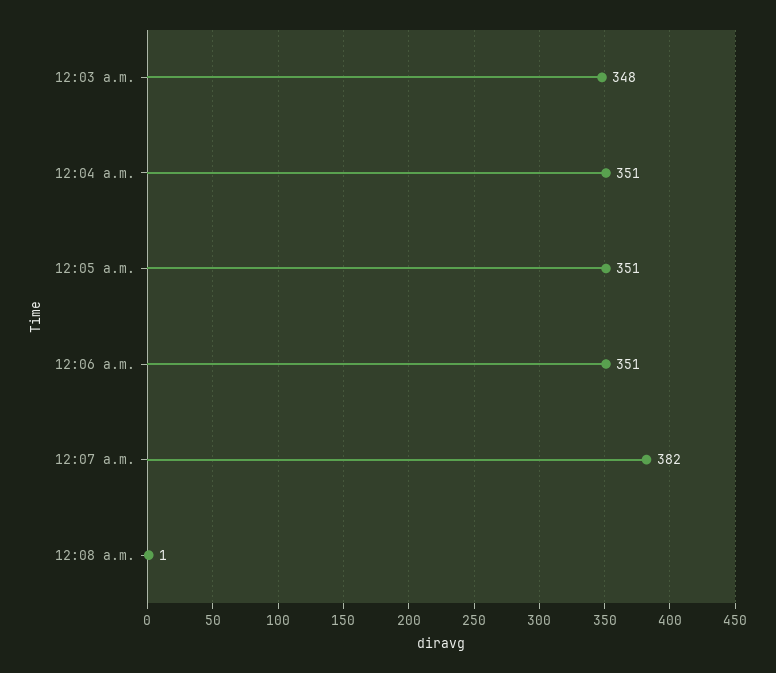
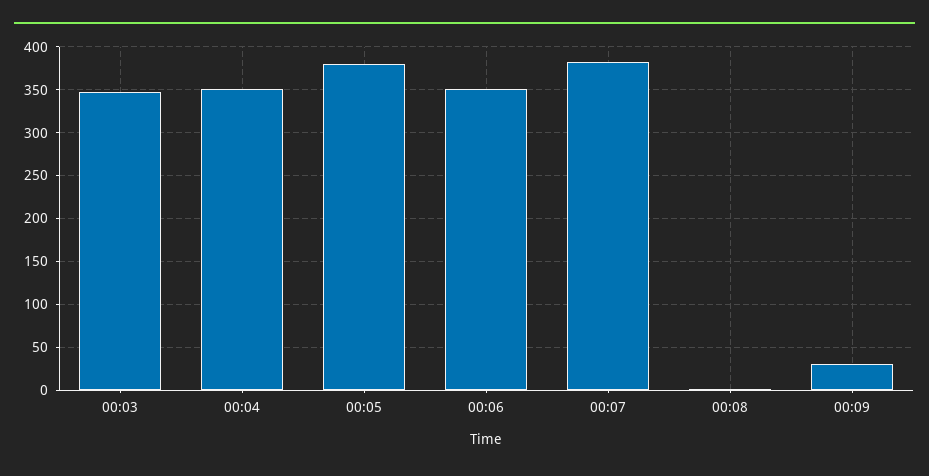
12:05 a.m.: 351 -> 380
00:09: none -> 30

